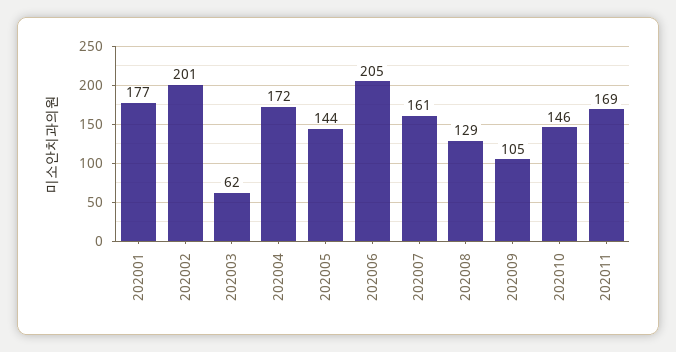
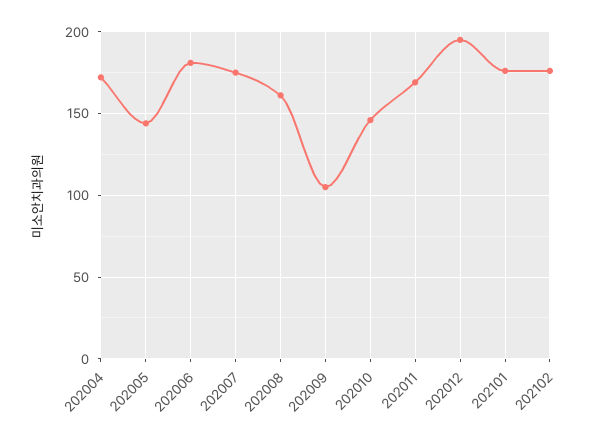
202001: 177 -> none
202002: 201 -> none
202003: 62 -> none
202006: 205 -> 180
202007: 161 -> 175
202008: 129 -> 160
202012: none -> 195
202101: none -> 175
202102: none -> 175

